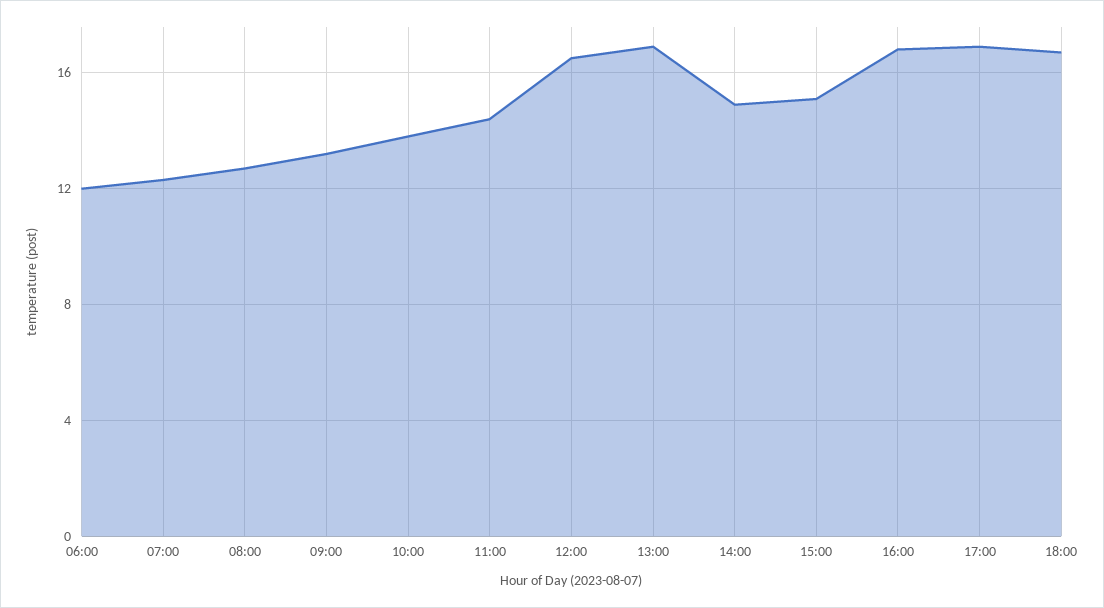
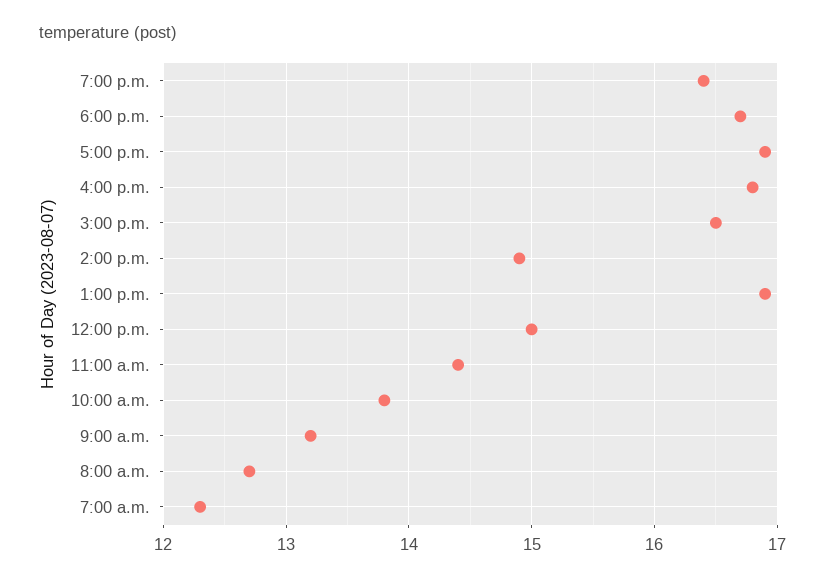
06:00: 12 -> none
12:00: 16.5 -> 15
15:00: 15 -> 16.5
7:00 p.m.: none -> 16.4

